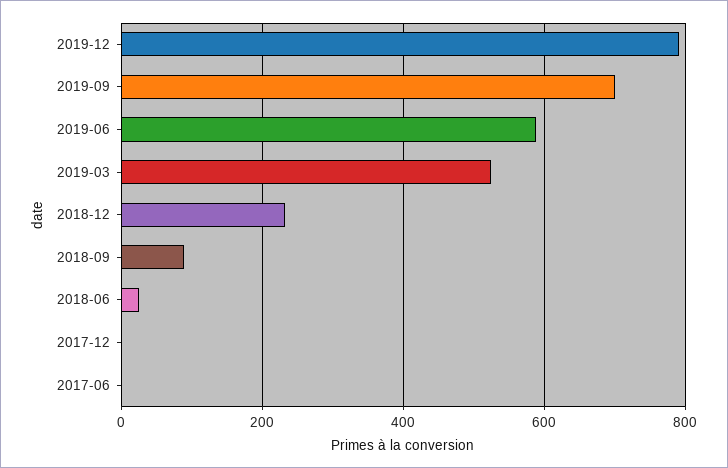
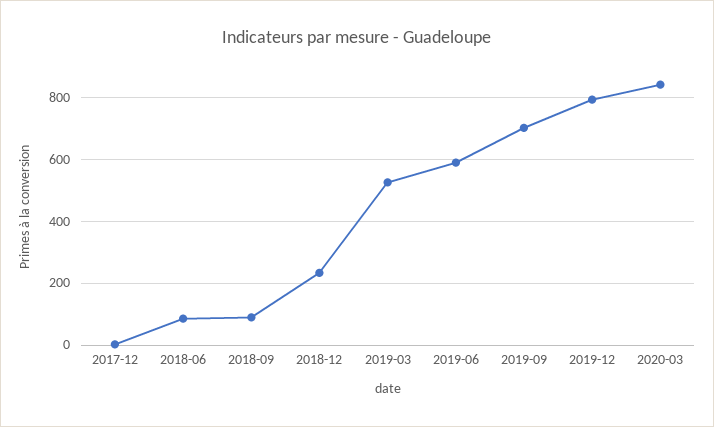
2018-06: 20 -> 80
2017-06: 0 -> none
2020-03: none -> 840

